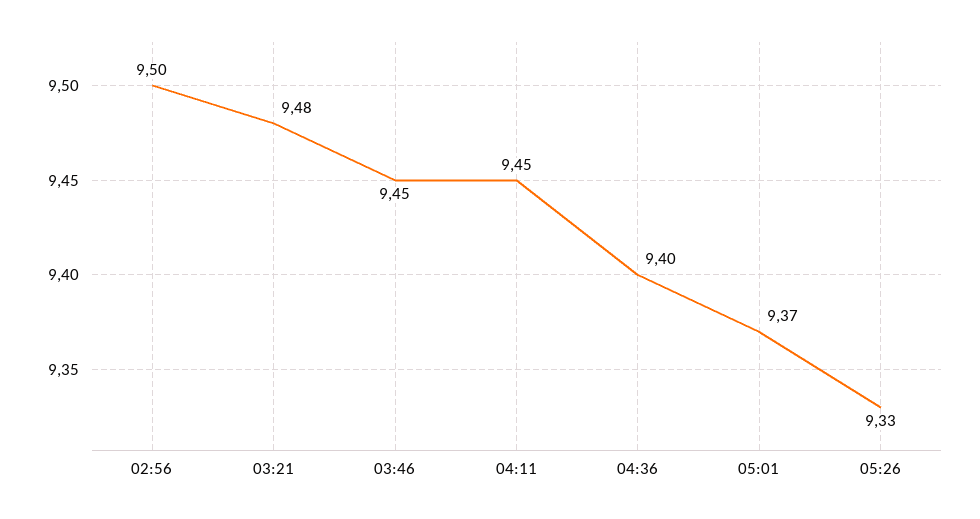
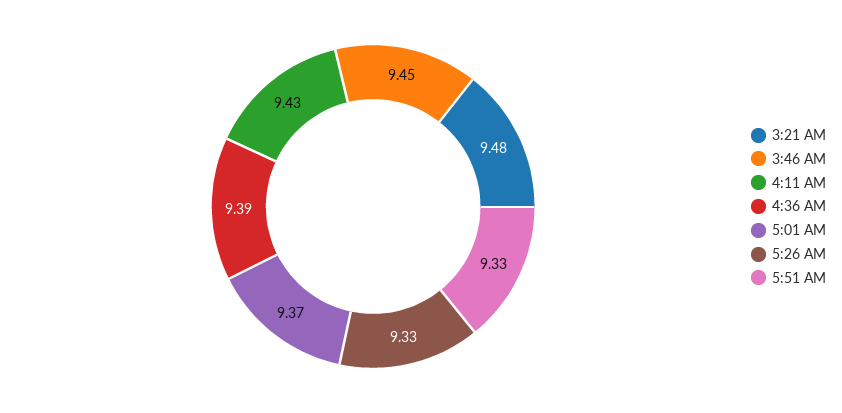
02:56: 9.5 -> none
04:11: 9.45 -> 9.43
04:36: 9.4 -> 9.39
5:51 AM: none -> 9.33

